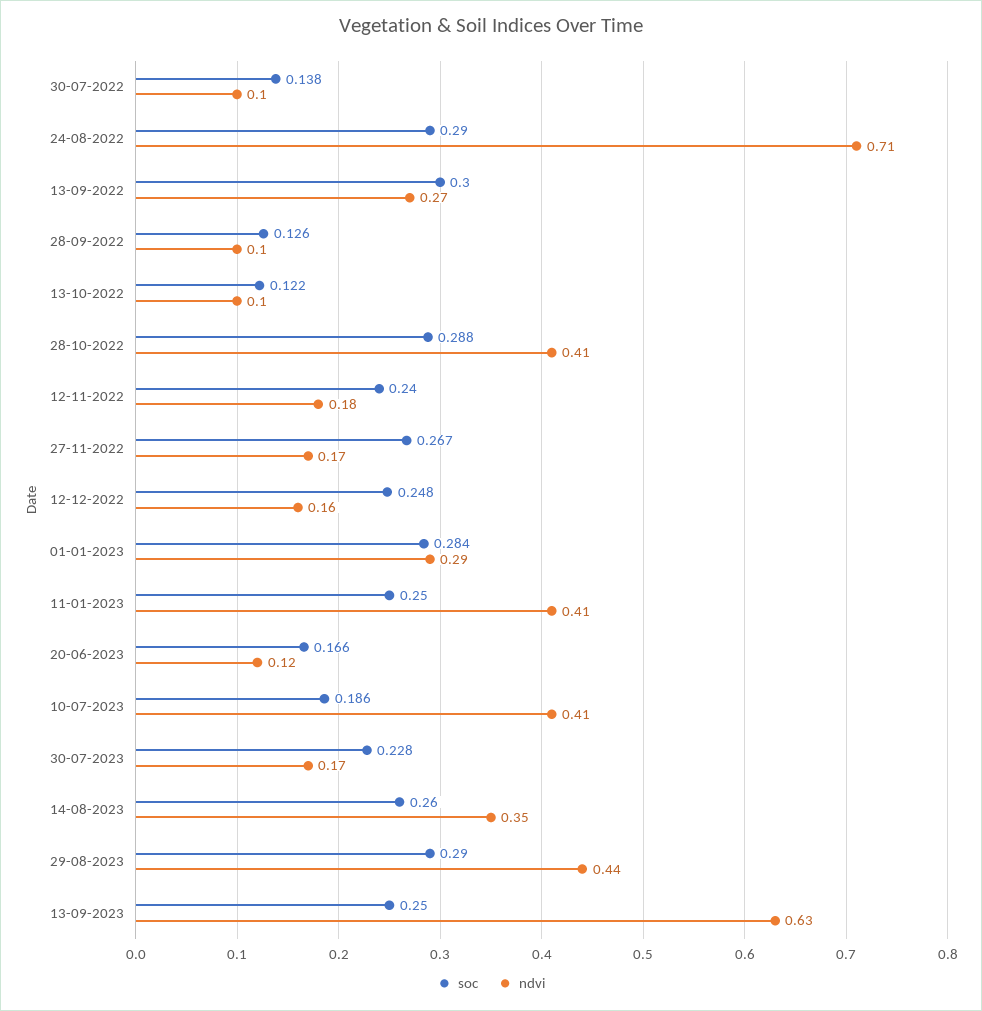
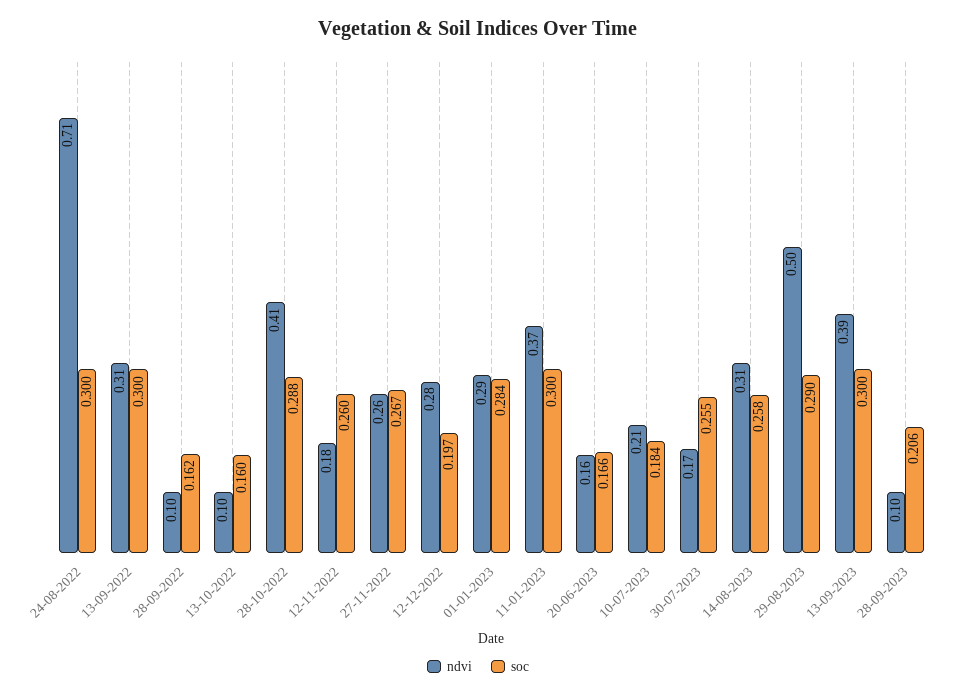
soc, 30-07-2022: 0.138 -> none
ndvi, 30-07-2022: 0.1 -> none
soc, 24-08-2022: 0.29 -> 0.3
ndvi, 13-09-2022: 0.27 -> 0.31
soc, 28-09-2022: 0.126 -> 0.162
soc, 13-10-2022: 0.122 -> 0.16
soc, 12-11-2022: 0.24 -> 0.26
ndvi, 27-11-2022: 0.17 -> 0.26
soc, 12-12-2022: 0.248 -> 0.197
ndvi, 12-12-2022: 0.16 -> 0.28
soc, 11-01-2023: 0.25 -> 0.3
ndvi, 11-01-2023: 0.41 -> 0.37
ndvi, 20-06-2023: 0.12 -> 0.16
soc, 10-07-2023: 0.186 -> 0.184
ndvi, 10-07-2023: 0.41 -> 0.21
soc, 30-07-2023: 0.228 -> 0.255
soc, 14-08-2023: 0.26 -> 0.258
ndvi, 14-08-2023: 0.35 -> 0.31
ndvi, 29-08-2023: 0.44 -> 0.5
soc, 13-09-2023: 0.25 -> 0.3
ndvi, 13-09-2023: 0.63 -> 0.39
ndvi, 28-09-2023: none -> 0.1
soc, 28-09-2023: none -> 0.206

